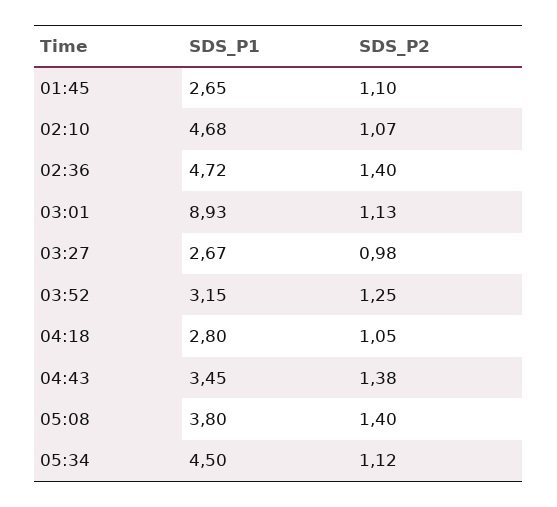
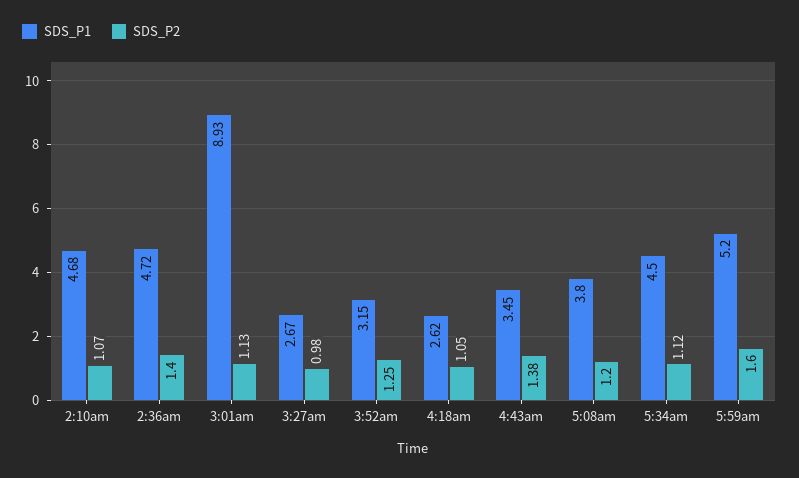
SDS_P1, 01:45: 2.65 -> none
SDS_P2, 01:45: 1.1 -> none
SDS_P1, 04:18: 2.8 -> 2.62
SDS_P2, 05:08: 1.4 -> 1.2
SDS_P1, 5:59am: none -> 5.2
SDS_P2, 5:59am: none -> 1.6

